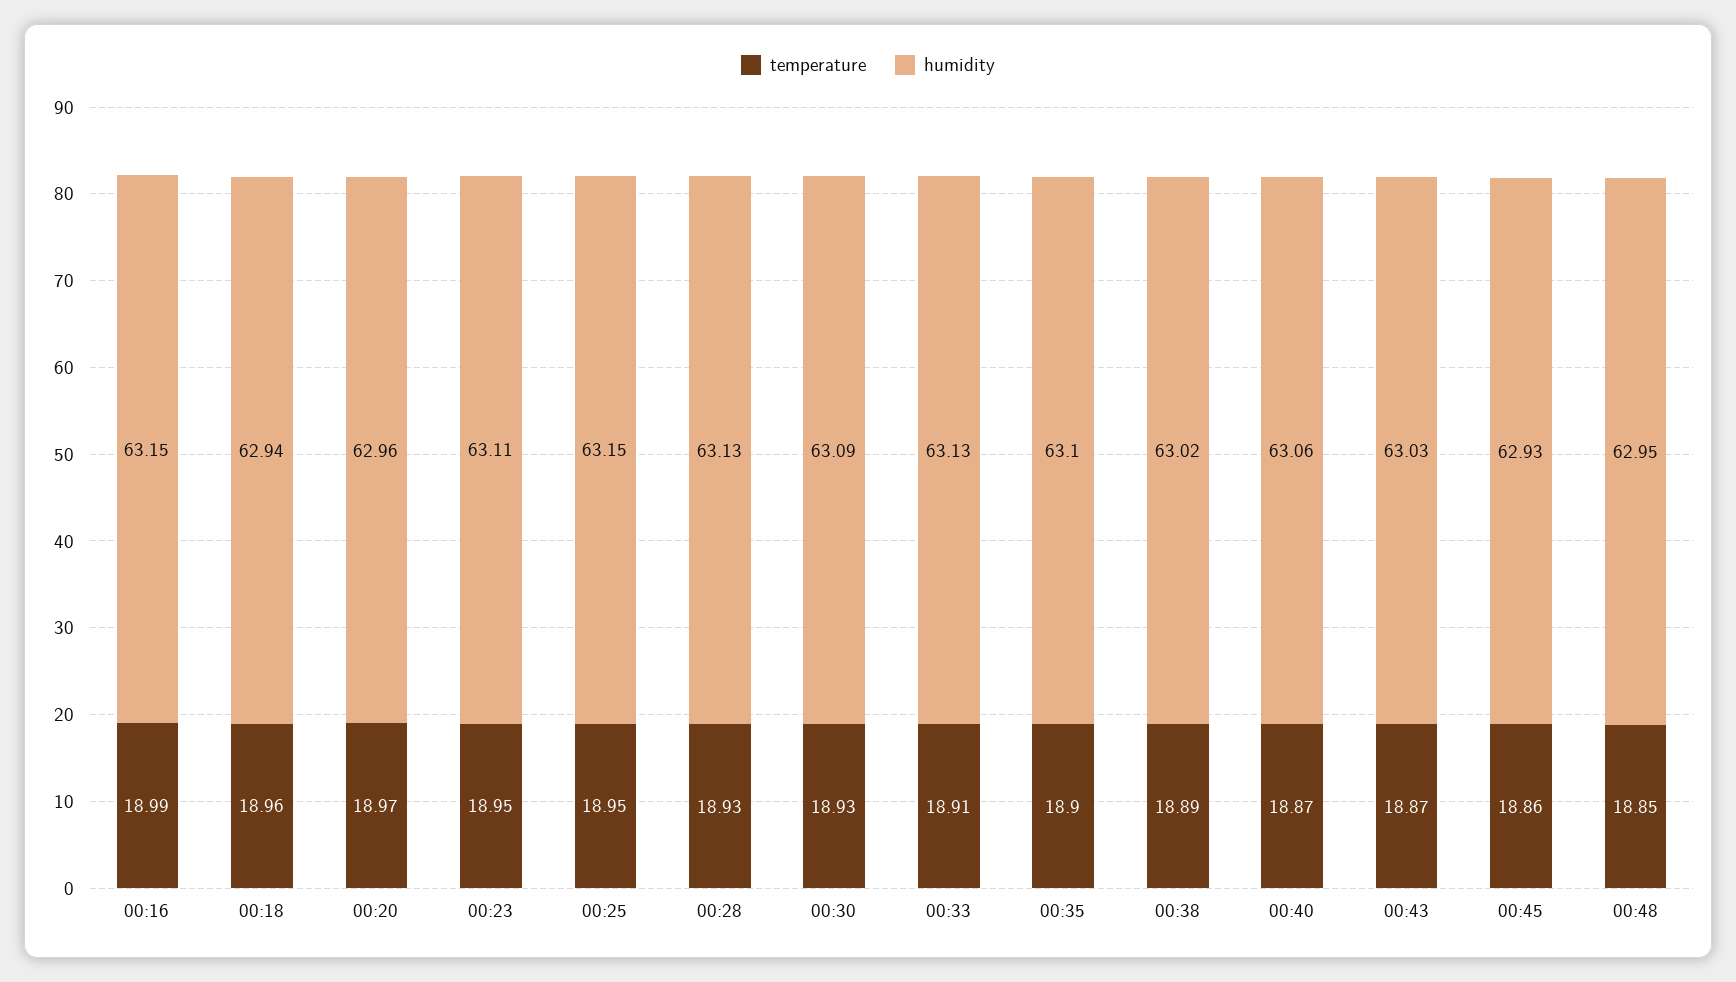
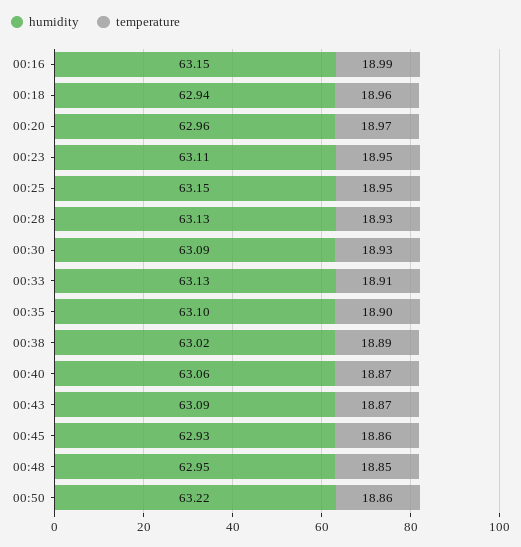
humidity, 00:43: 63.03 -> 63.09
humidity, 00:50: none -> 63.22
temperature, 00:50: none -> 18.86

